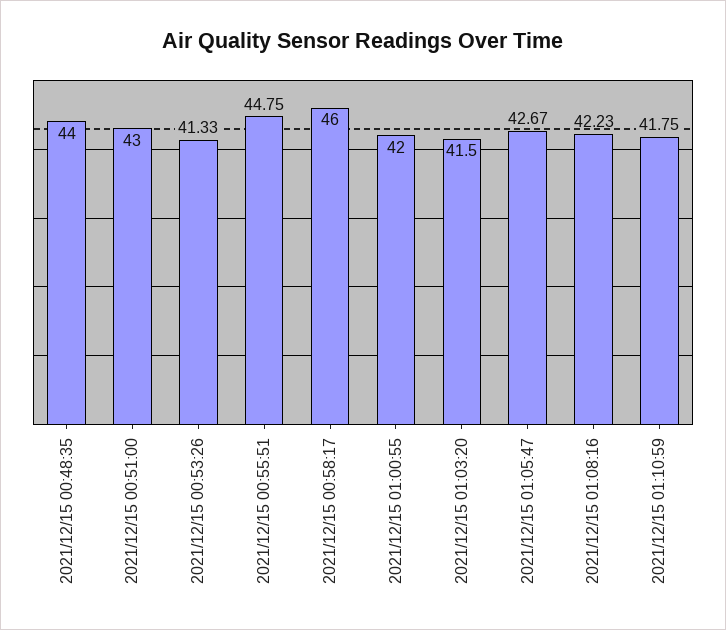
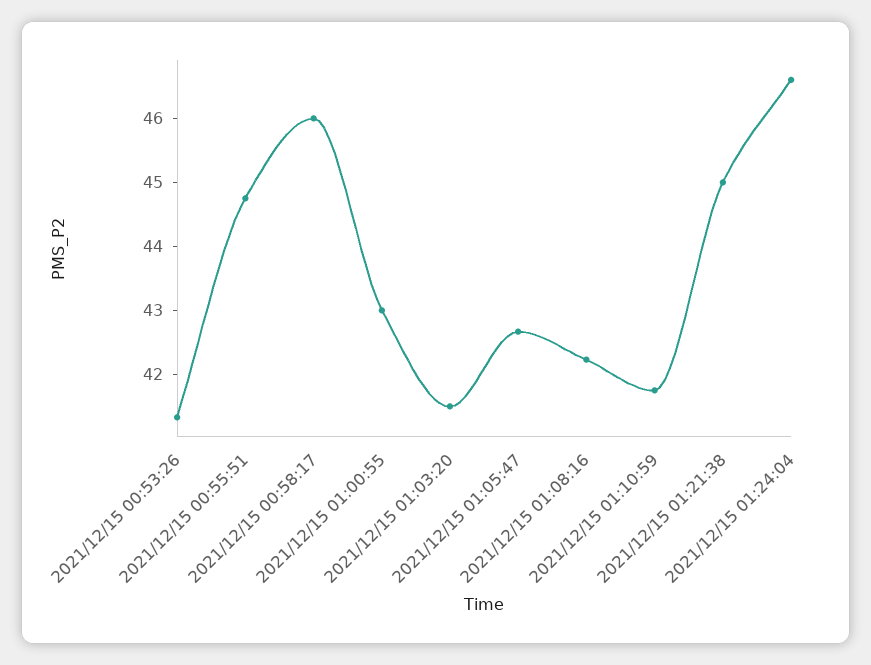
2021/12/15 00:48:35: 44 -> none
2021/12/15 00:51:00: 43 -> none
2021/12/15 01:00:55: 42 -> 43
2021/12/15 01:21:38: none -> 45
2021/12/15 01:24:04: none -> 46.6

